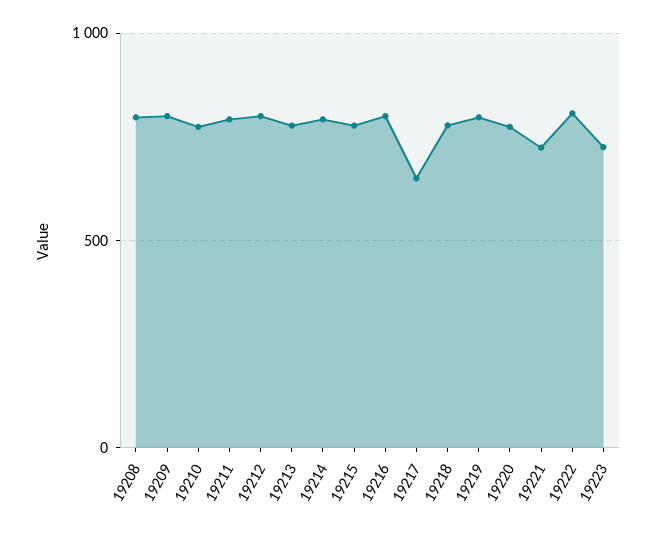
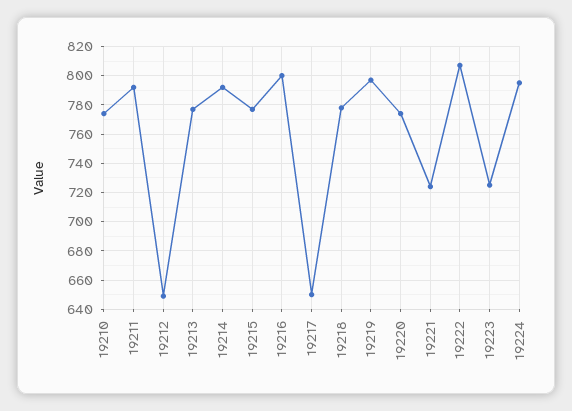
19208: 800 -> none
19209: 800 -> none
19212: 800 -> 650
19224: none -> 795

